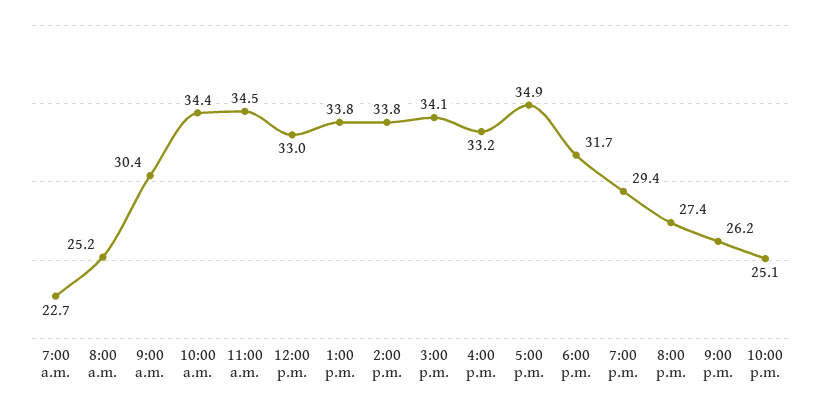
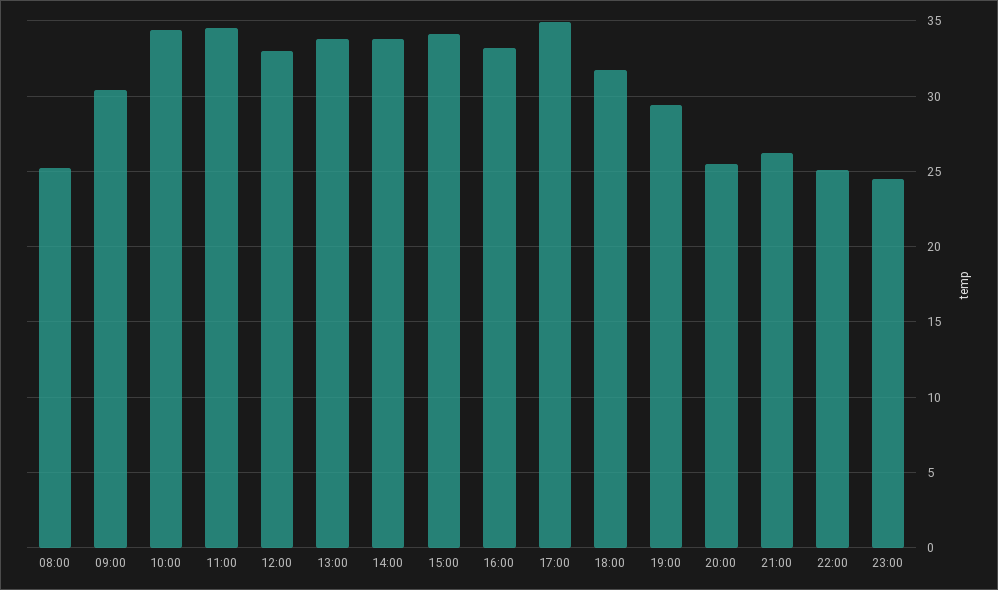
7:00 a.m.: 22.7 -> none
8:00 p.m.: 27.4 -> 25.5
23:00: none -> 24.5

